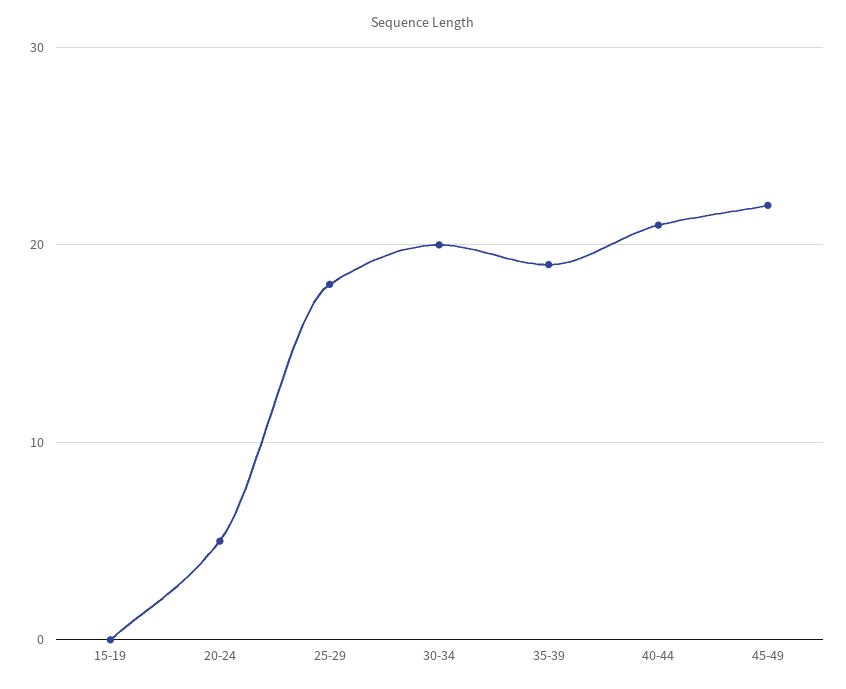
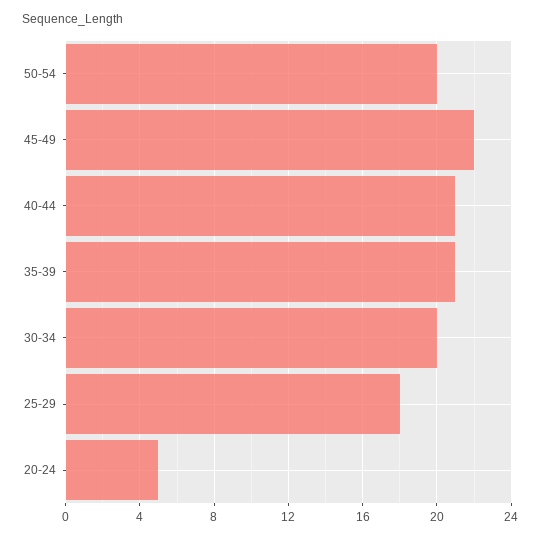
15-19: 0 -> none
35-39: 19 -> 21
50-54: none -> 20

